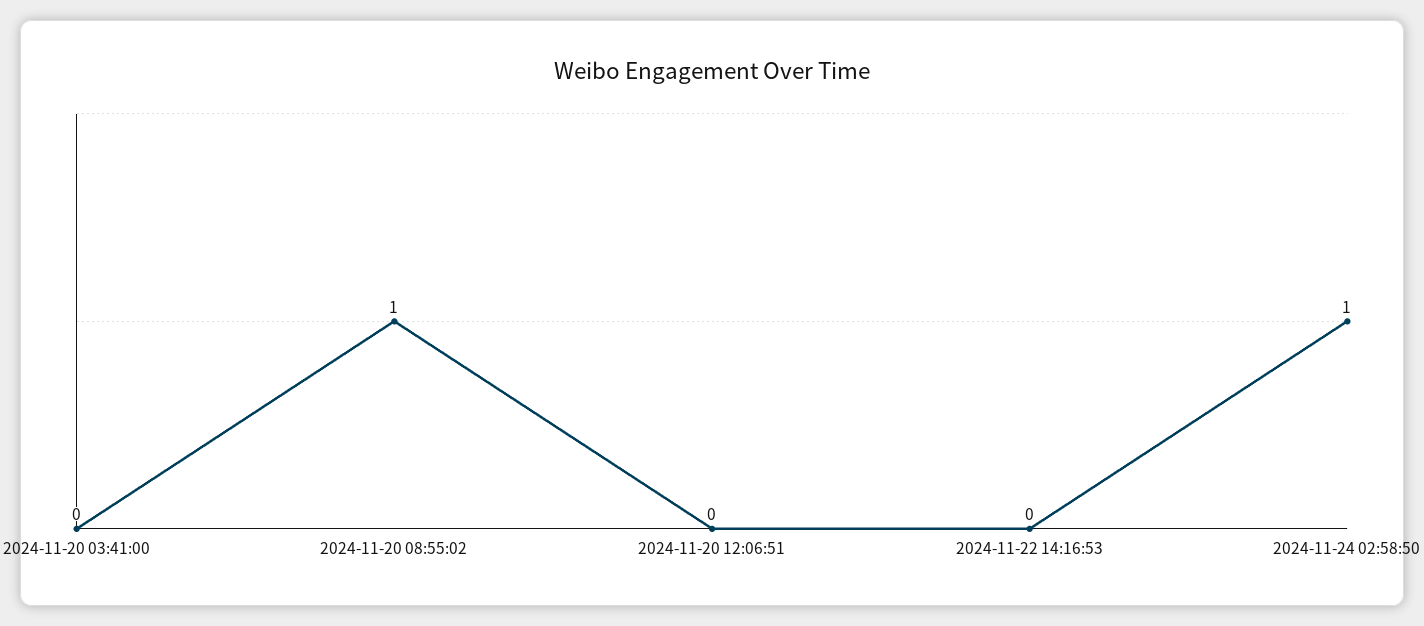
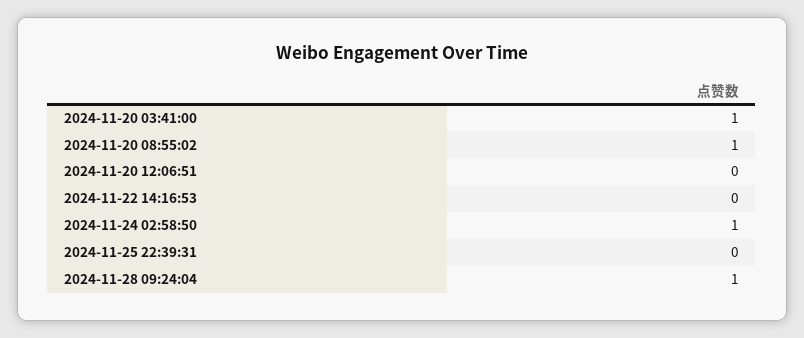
2024-11-20 03:41:00: 0 -> 1
2024-11-25 22:39:31: none -> 0
2024-11-28 09:24:04: none -> 1

